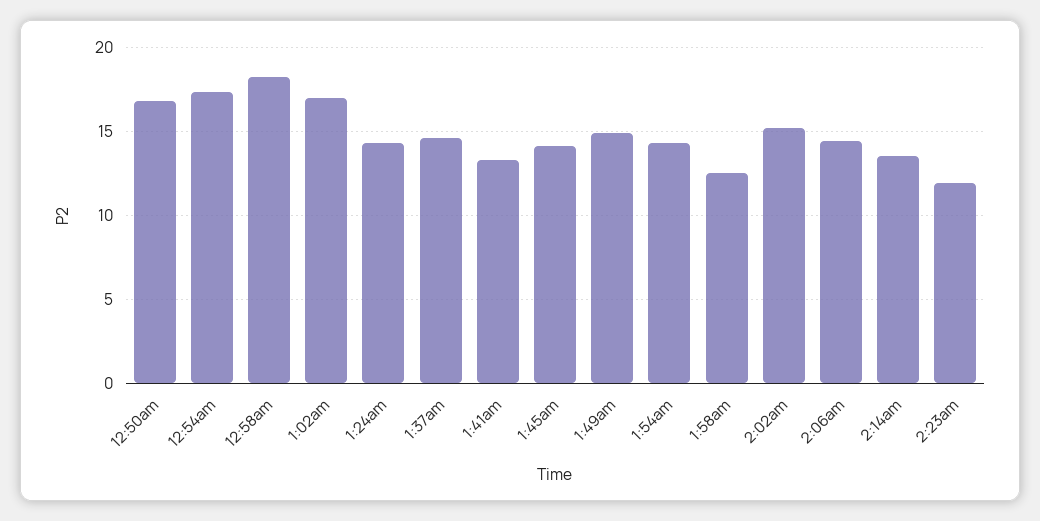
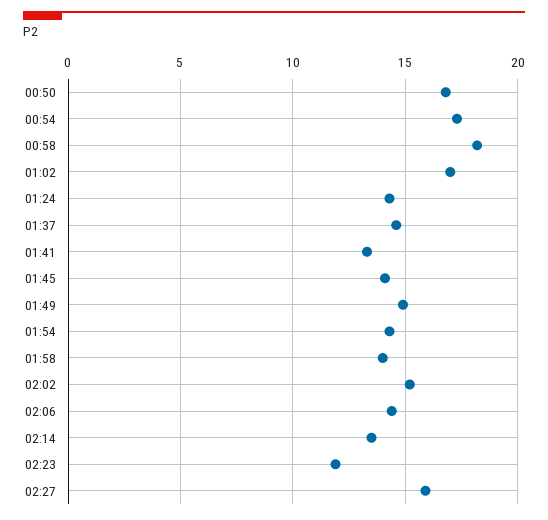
1:58am: 12.5 -> 14
02:27: none -> 16

